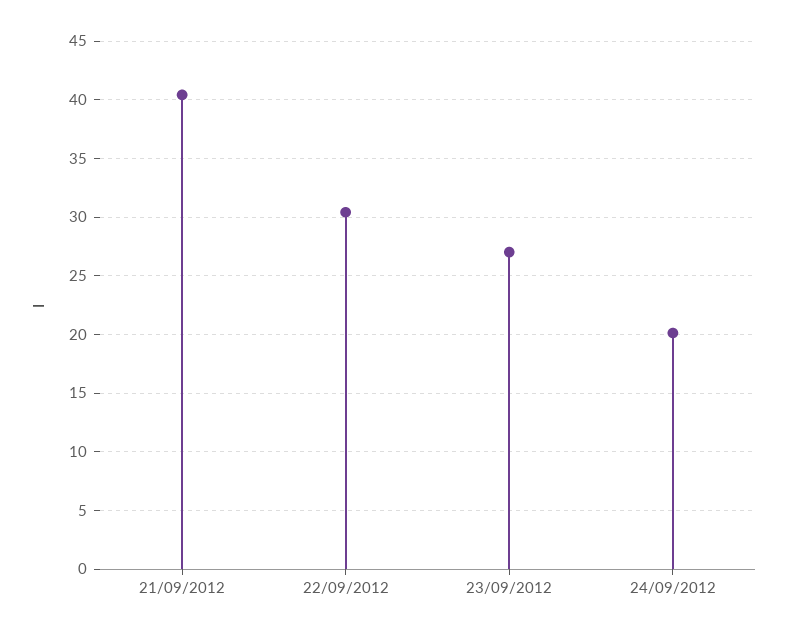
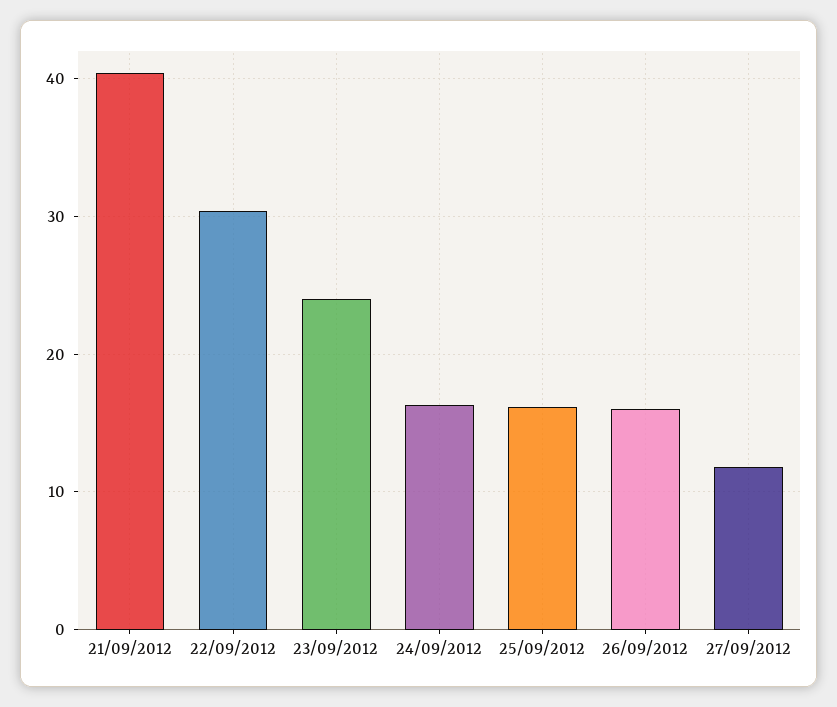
23/09/2012: 27 -> 24
24/09/2012: 20 -> 16
25/09/2012: none -> 16
26/09/2012: none -> 16
27/09/2012: none -> 12

